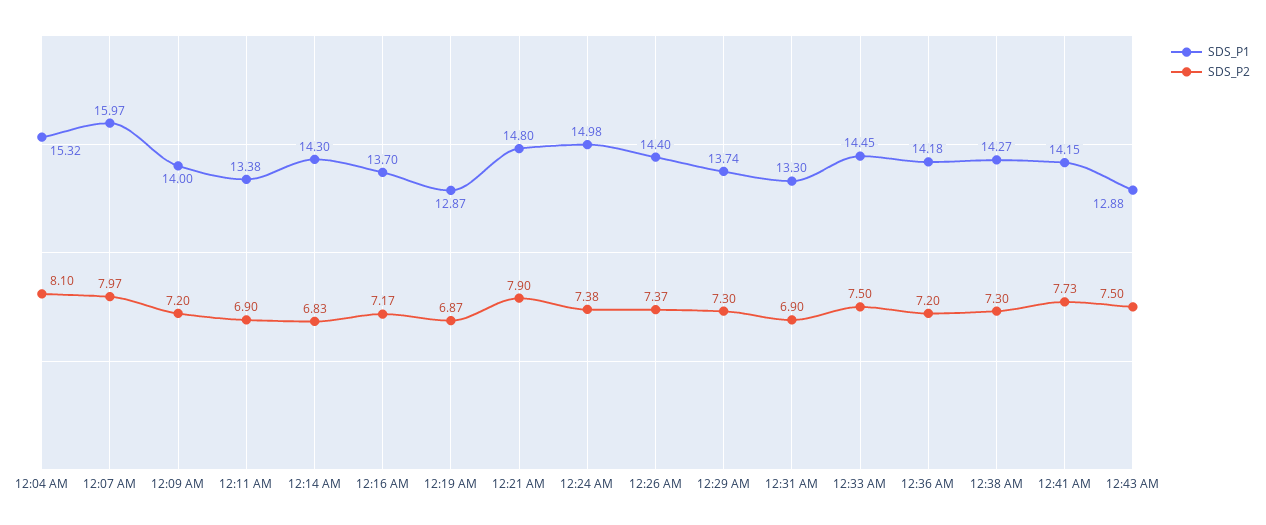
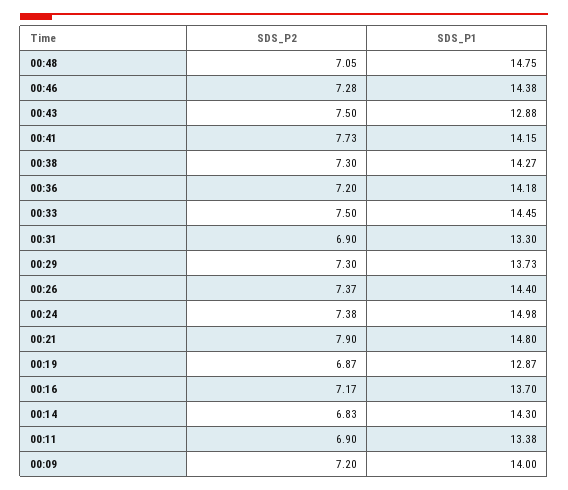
SDS_P1, 12:04 AM: 15.32 -> none
SDS_P2, 12:04 AM: 8.1 -> none
SDS_P1, 12:07 AM: 15.97 -> none
SDS_P2, 12:07 AM: 7.97 -> none
SDS_P1, 12:29 AM: 13.74 -> 13.73
SDS_P2, 00:48: none -> 7.05
SDS_P1, 00:48: none -> 14.75
SDS_P2, 00:46: none -> 7.28
SDS_P1, 00:46: none -> 14.38

